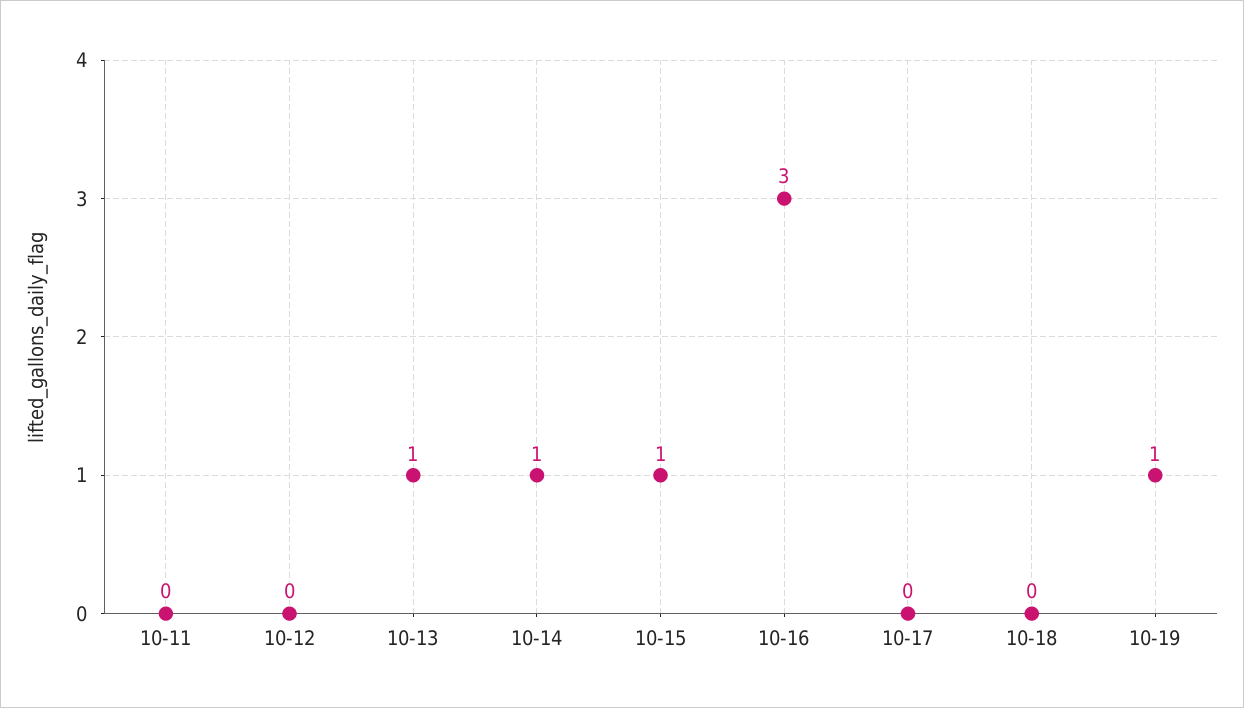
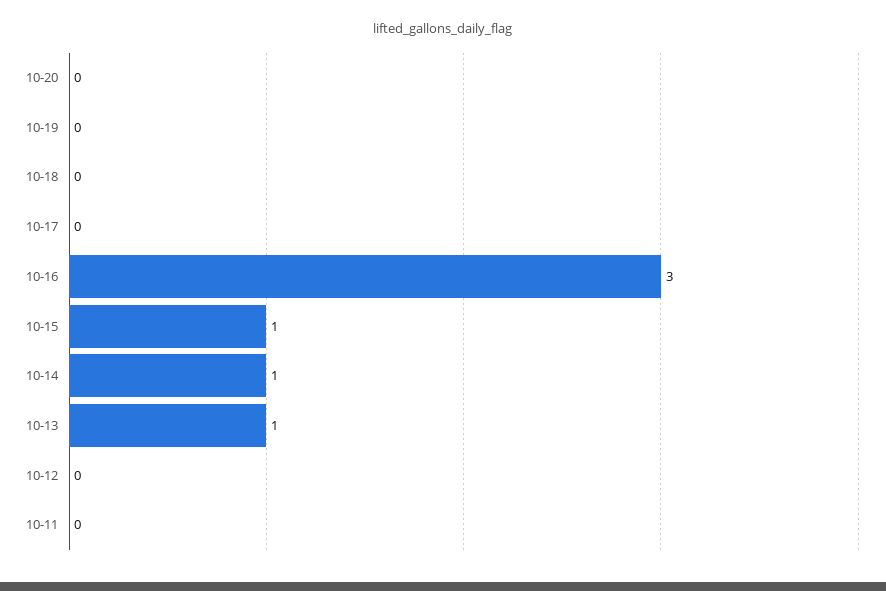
10-19: 1 -> 0
10-20: none -> 0

